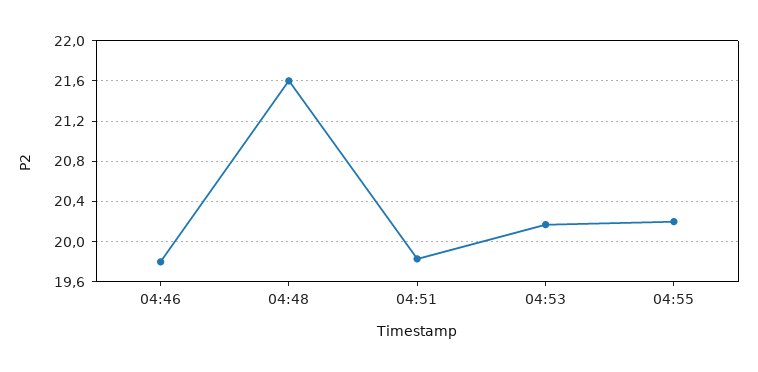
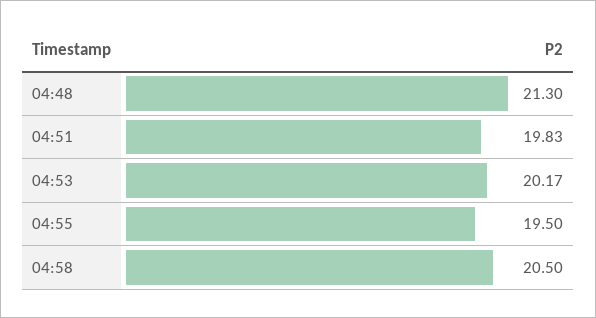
04:46: 19.8 -> none
04:48: 21.6 -> 21.3
04:55: 20.2 -> 19.5
04:58: none -> 20.5

